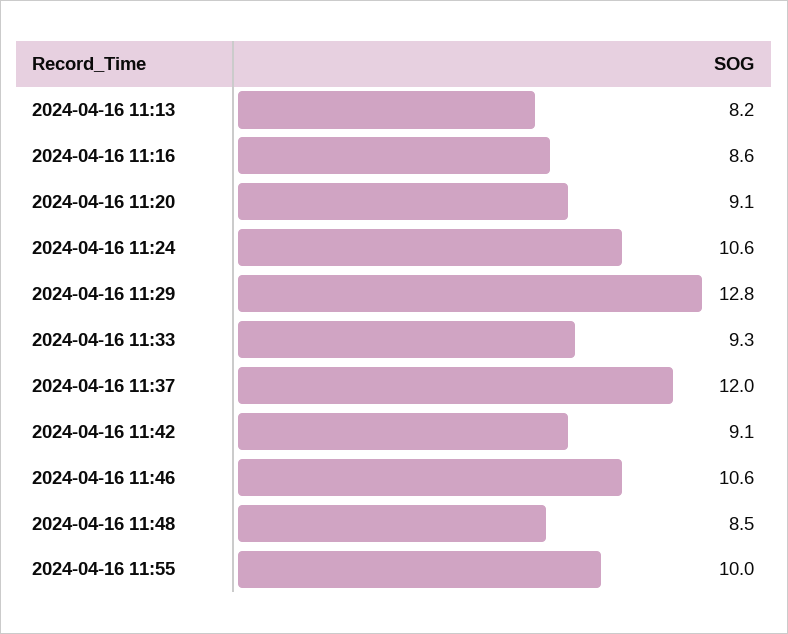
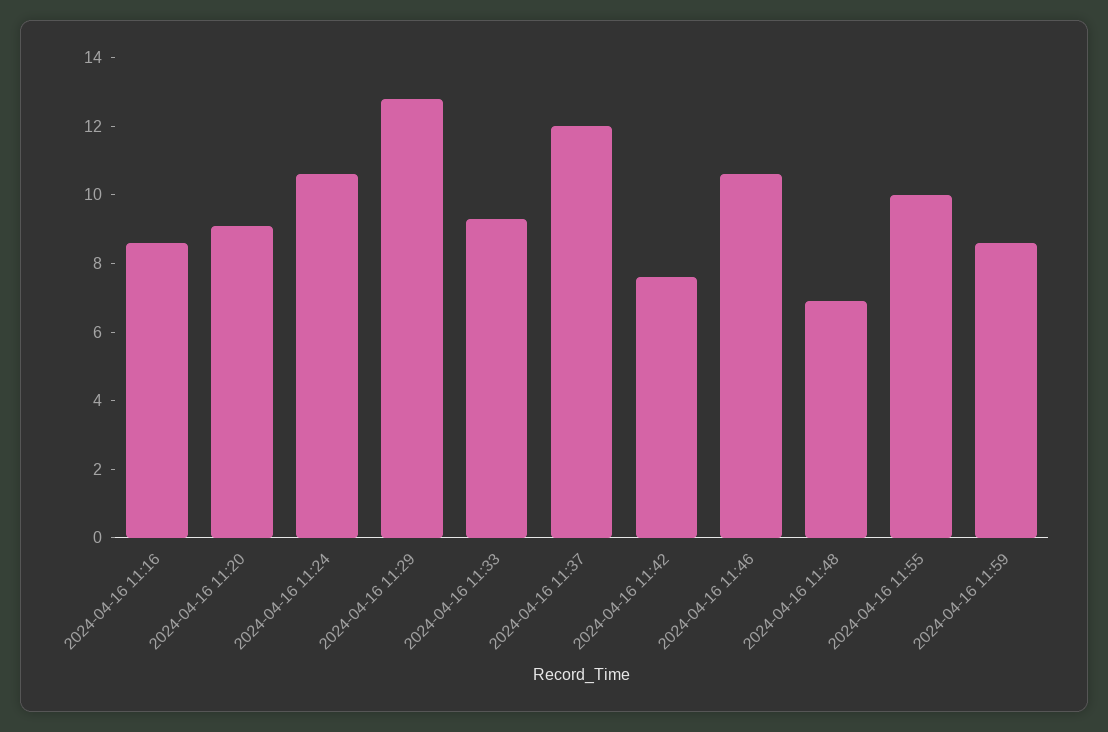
2024-04-16 11:13: 8.2 -> none
2024-04-16 11:42: 9.1 -> 7.5
2024-04-16 11:48: 8.5 -> 7
2024-04-16 11:59: none -> 8.5

